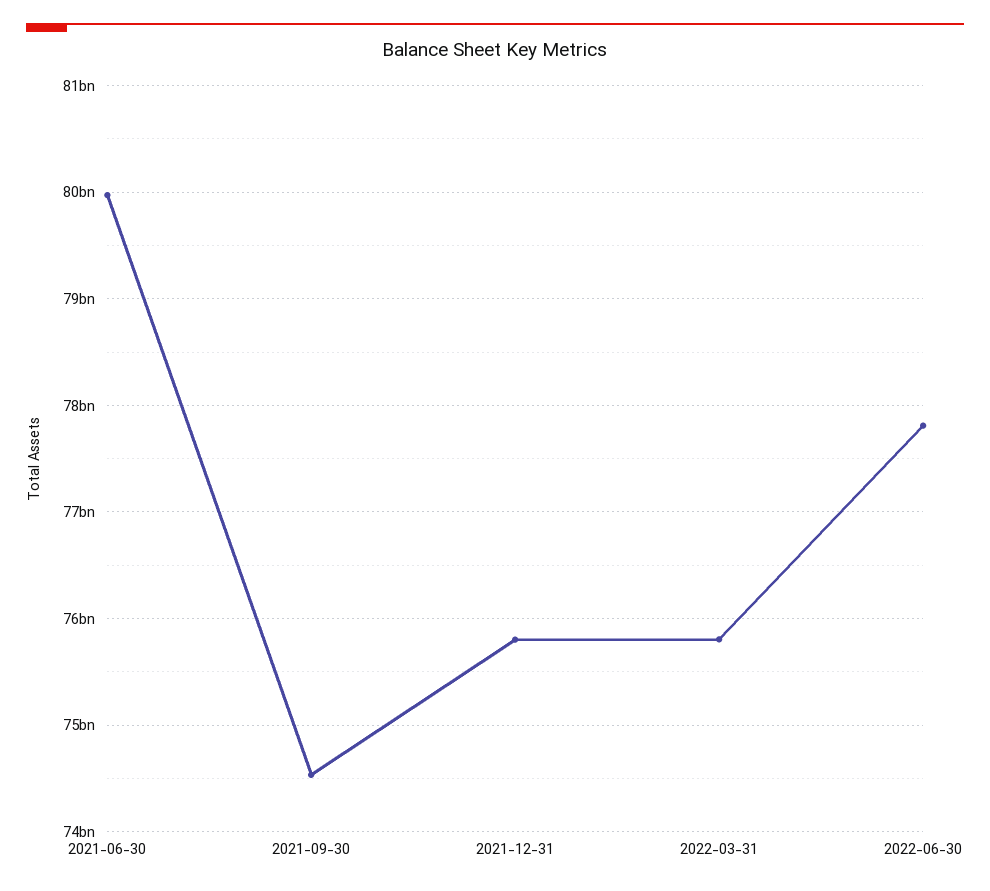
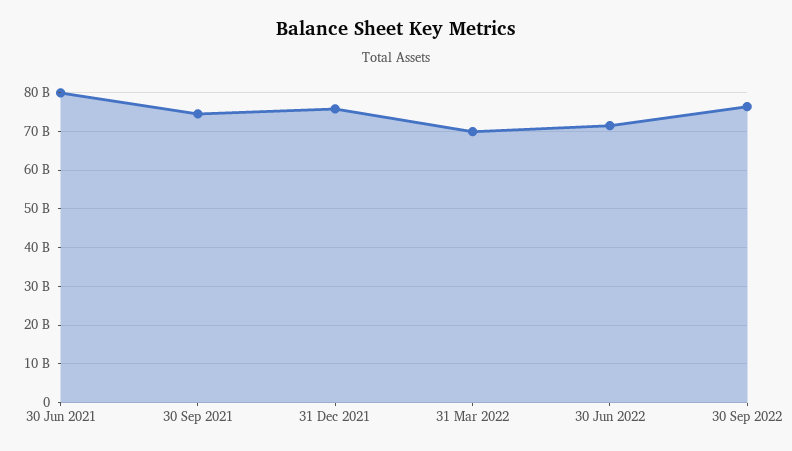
2022-03-31: 75800000000 -> 70000000000
2022-06-30: 77800000000 -> 72000000000
30 Sep 2022: none -> 76000000000

